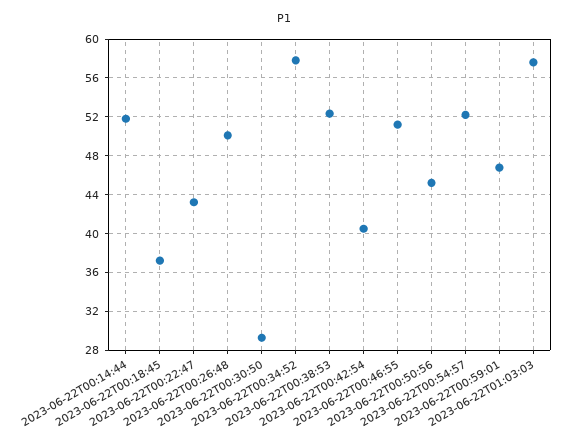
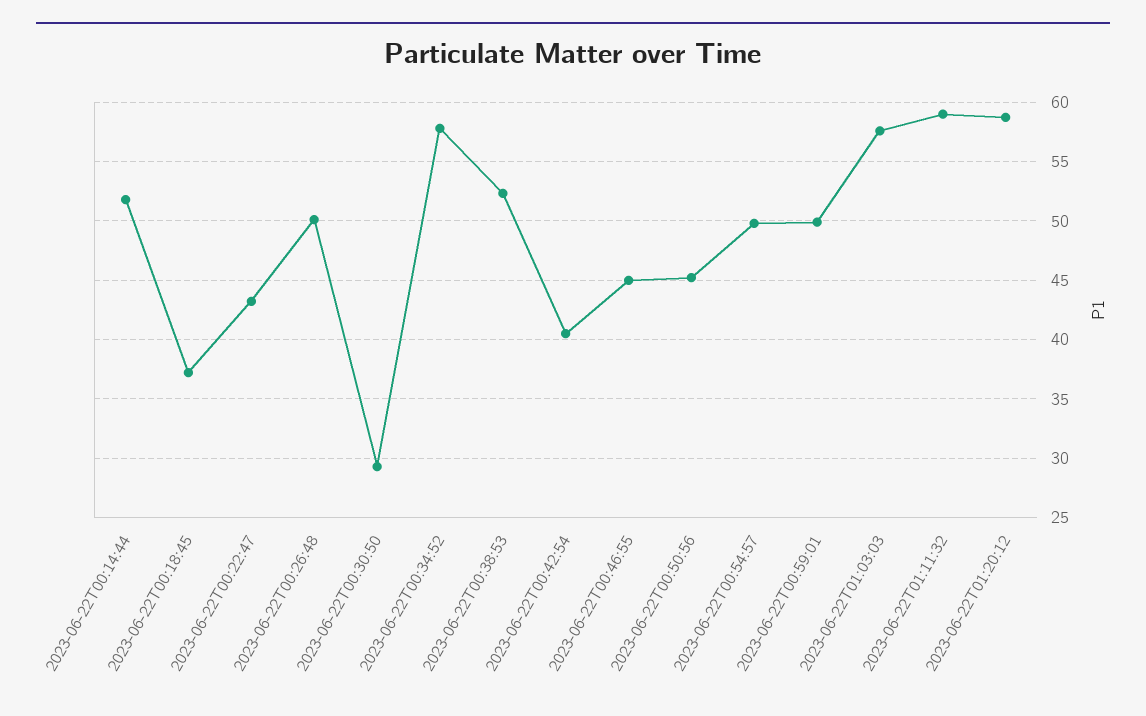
2023-06-22T00:46:55: 51 -> 45
2023-06-22T00:54:57: 52 -> 50
2023-06-22T00:59:01: 47 -> 50
2023-06-22T01:11:32: none -> 59
2023-06-22T01:20:12: none -> 59

